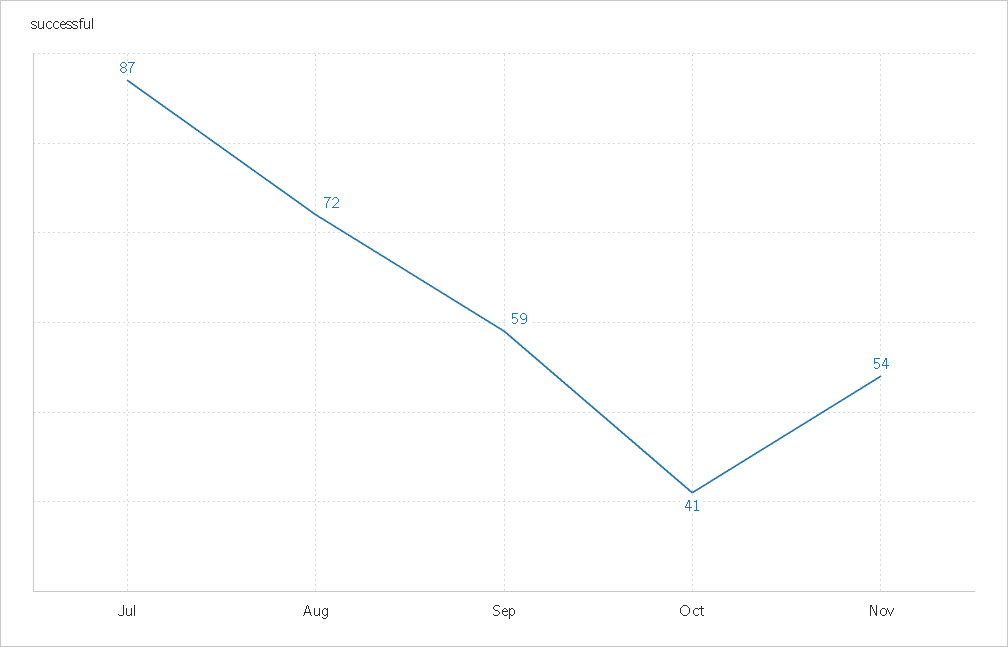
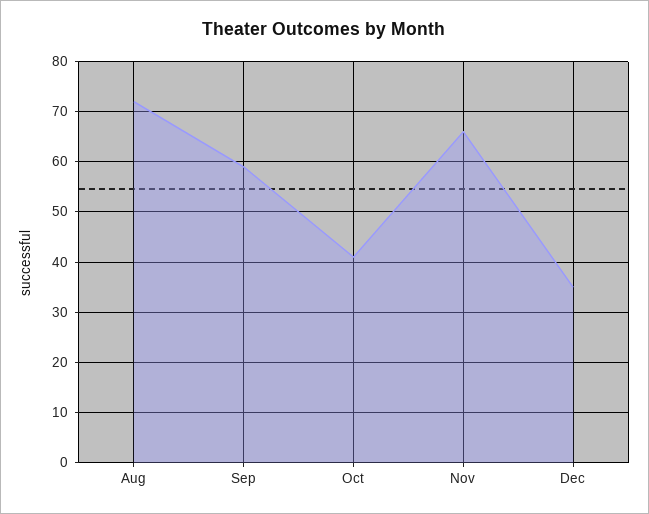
Jul: 87 -> none
Nov: 54 -> 65
Dec: none -> 35

